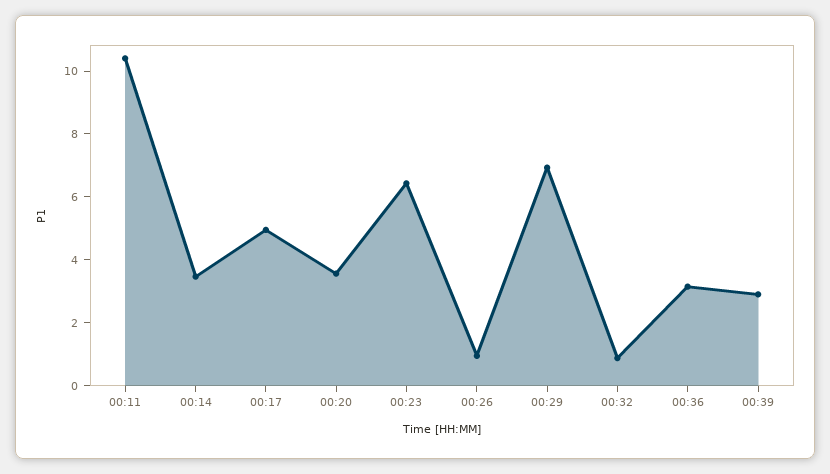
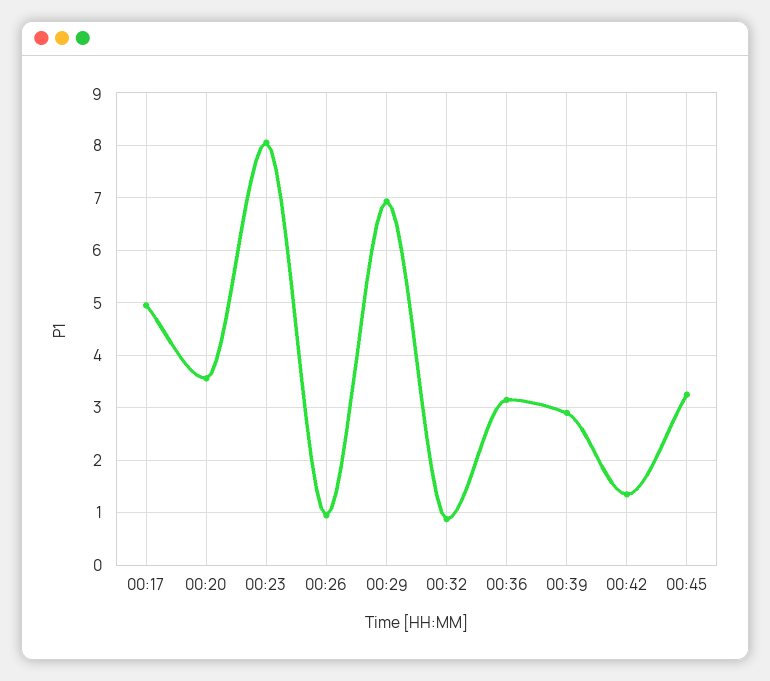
00:11: 10.5 -> none
00:14: 3.5 -> none
00:23: 6.5 -> 8
00:42: none -> 1.4
00:45: none -> 3.2

